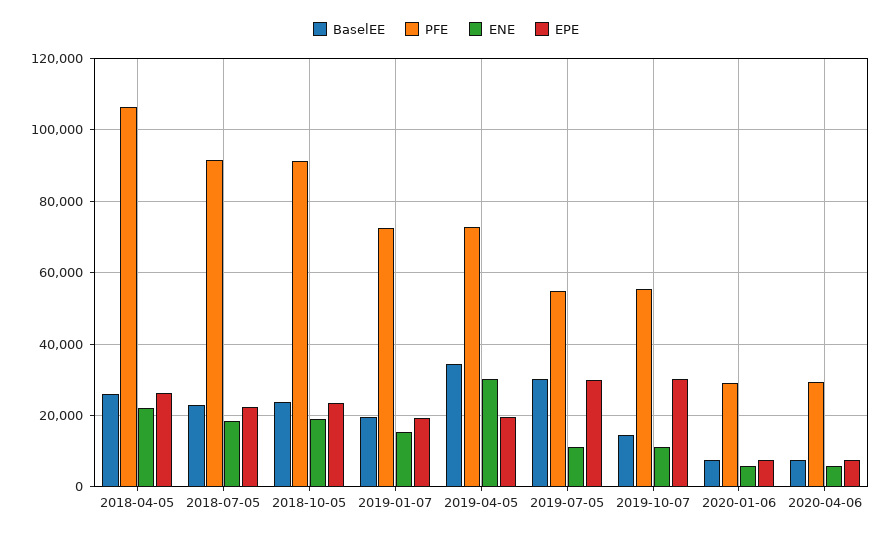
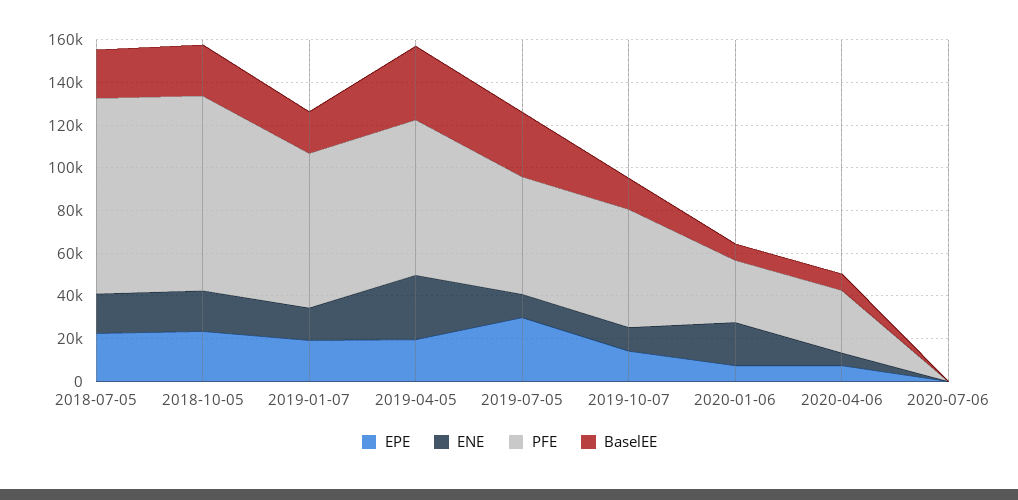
BaselEE, 2018-04-05: 26000 -> none
PFE, 2018-04-05: 106000 -> none
ENE, 2018-04-05: 22000 -> none
EPE, 2018-04-05: 26000 -> none
EPE, 2019-10-07: 30000 -> 15000
ENE, 2020-01-06: 6000 -> 20000
EPE, 2020-07-06: none -> 0
ENE, 2020-07-06: none -> 0
PFE, 2020-07-06: none -> 0
BaselEE, 2020-07-06: none -> 0

